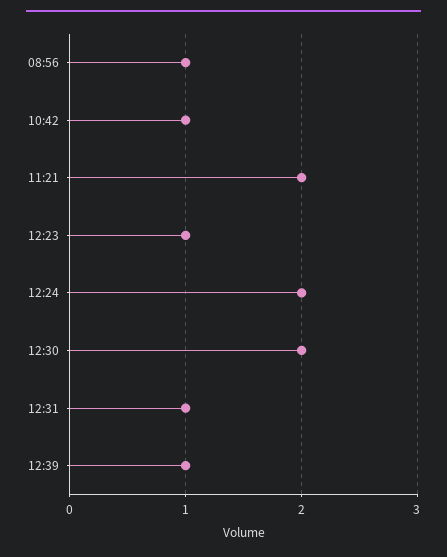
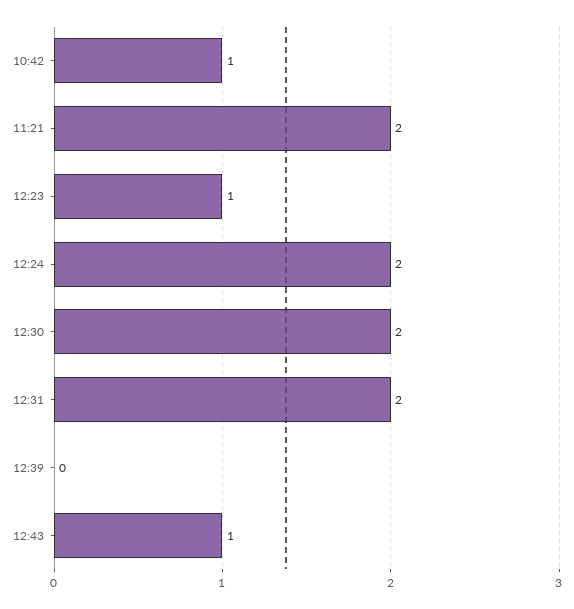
08:56: 1 -> none
12:31: 1 -> 2
12:39: 1 -> 0
12:43: none -> 1

